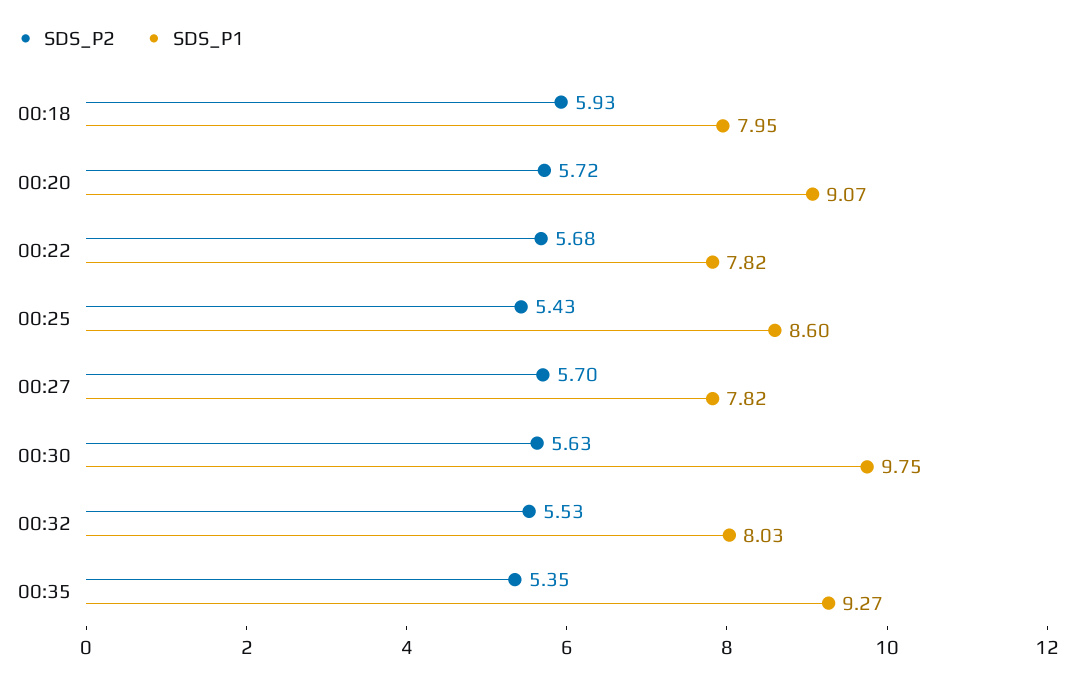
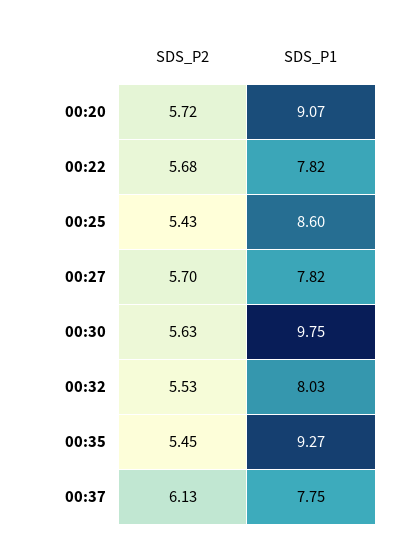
SDS_P2, 00:18: 5.93 -> none
SDS_P1, 00:18: 7.95 -> none
SDS_P2, 00:35: 5.35 -> 5.45
SDS_P2, 00:37: none -> 6.13
SDS_P1, 00:37: none -> 7.75

